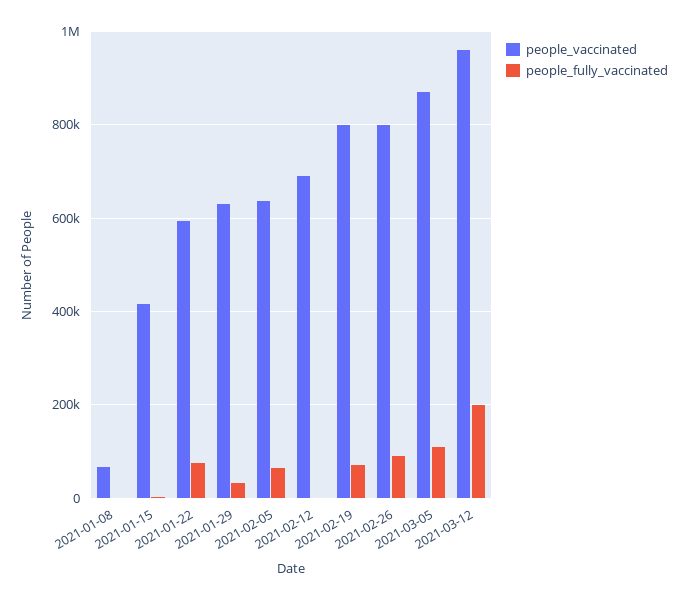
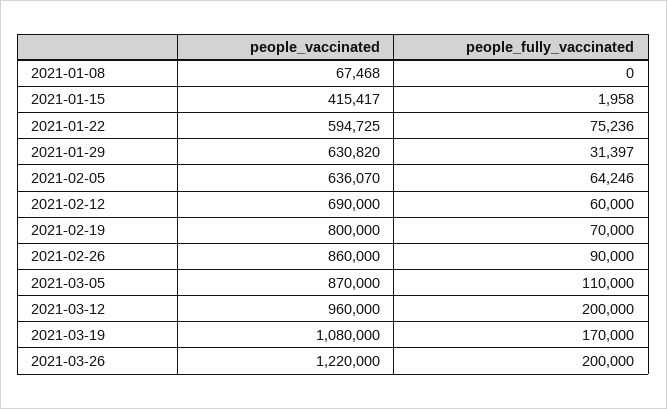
people_fully_vaccinated, 2021-02-12: 0 -> 60000
people_vaccinated, 2021-02-26: 800000 -> 860000
people_vaccinated, 2021-03-19: none -> 1080000
people_fully_vaccinated, 2021-03-19: none -> 170000
people_vaccinated, 2021-03-26: none -> 1220000
people_fully_vaccinated, 2021-03-26: none -> 200000

